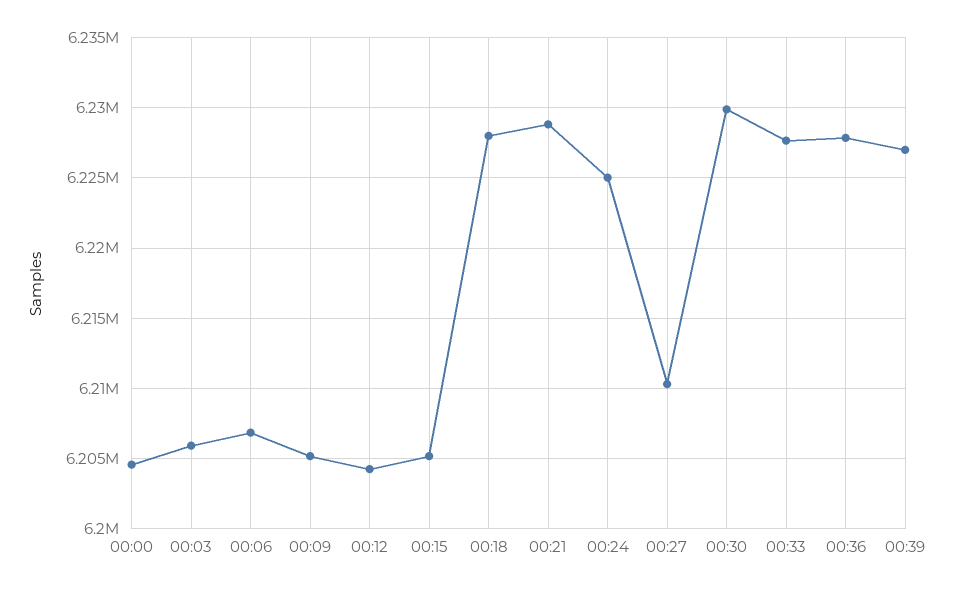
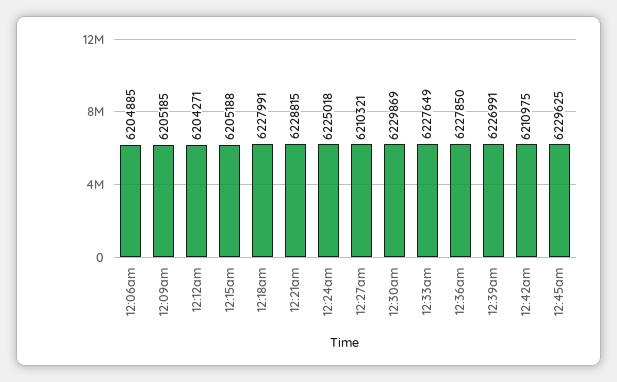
00:00: 6204500 -> none
00:03: 6206000 -> none
00:06: 6207000 -> 6204885
12:42am: none -> 6210975
12:45am: none -> 6229625

